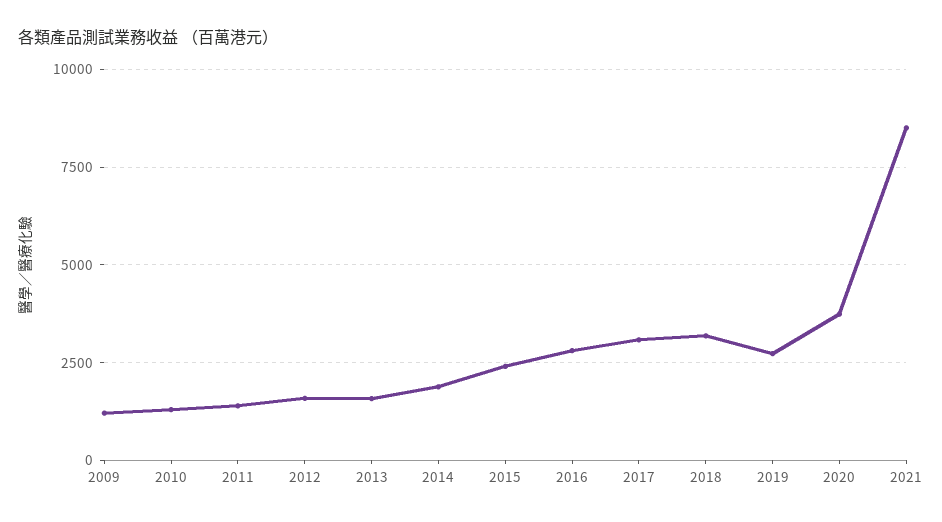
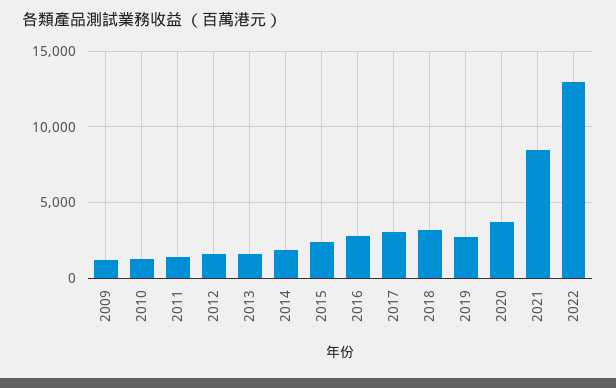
2022: none -> 13000

